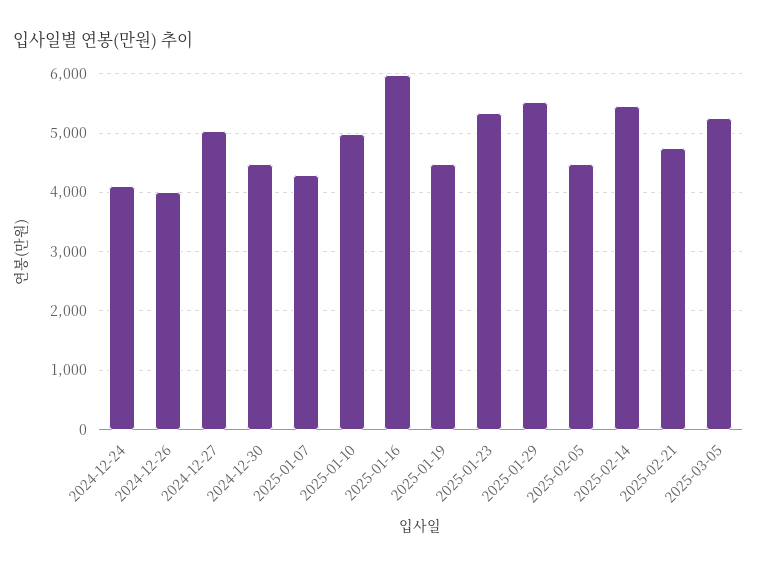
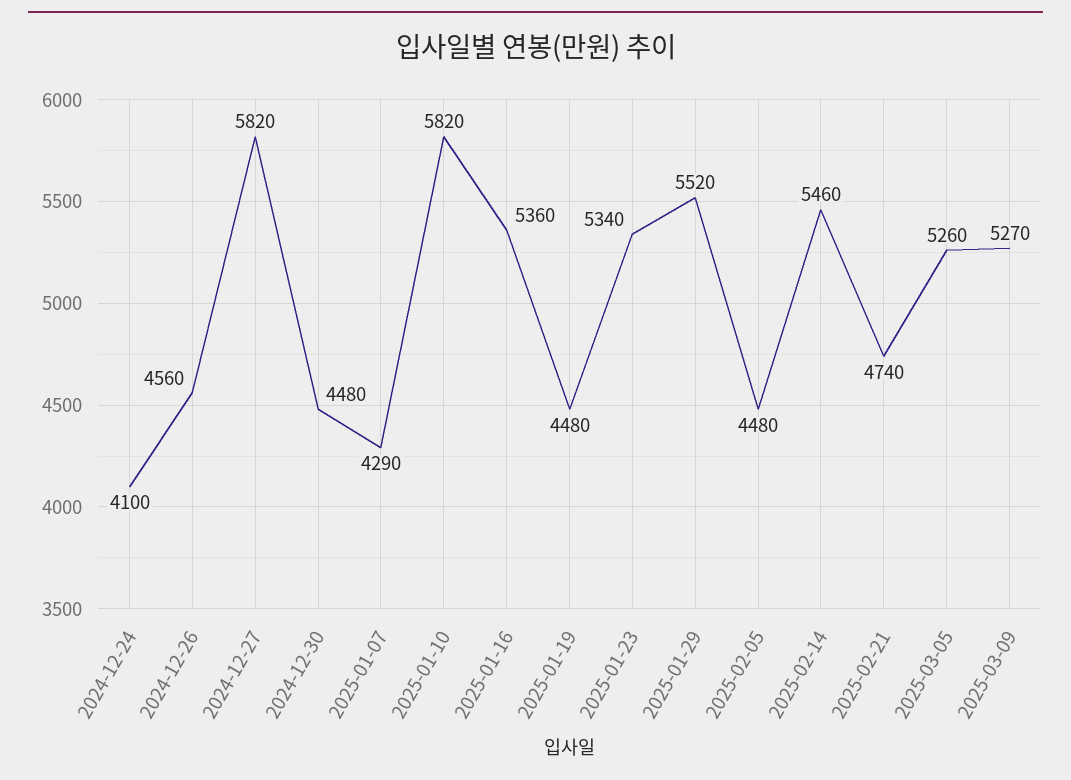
2024-12-26: 4000 -> 4560
2024-12-27: 5000 -> 5820
2025-01-10: 5000 -> 5820
2025-01-16: 6000 -> 5360
2025-03-09: none -> 5270

